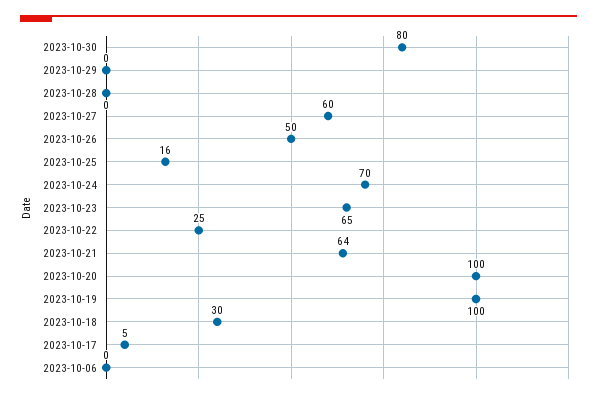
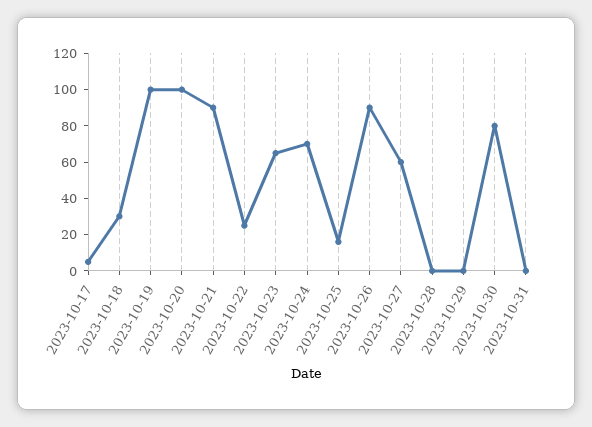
2023-10-26: 50 -> 90
2023-10-21: 64 -> 90
2023-10-06: 0 -> none
2023-10-31: none -> 0

